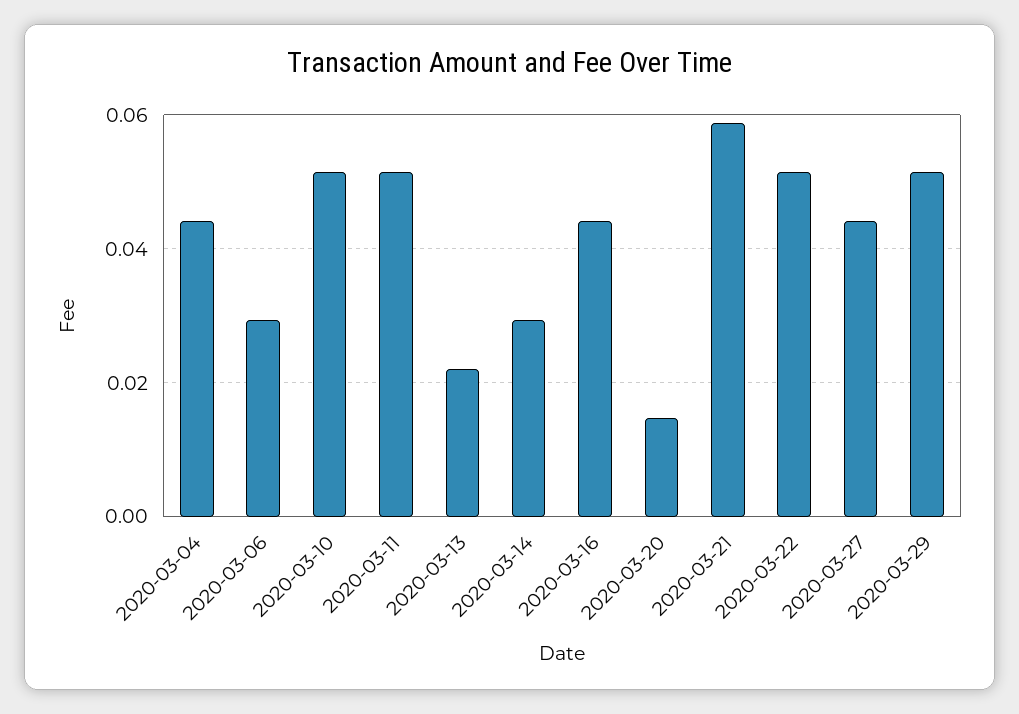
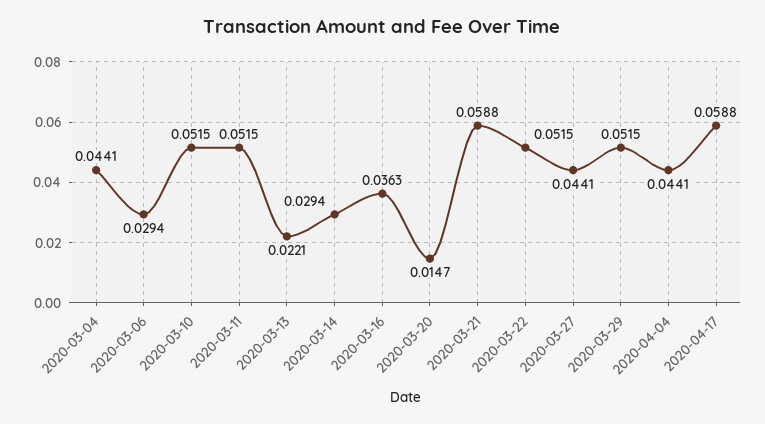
2020-03-16: 0.044 -> 0.0363
2020-04-04: none -> 0.0441
2020-04-17: none -> 0.0588

